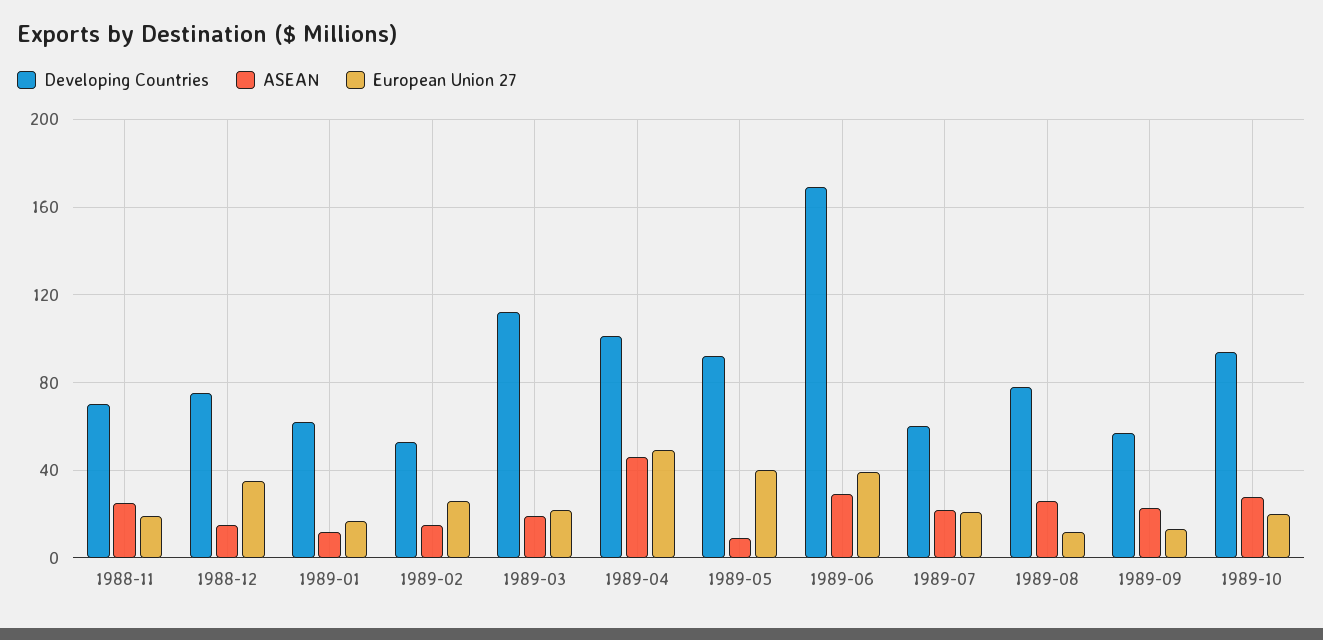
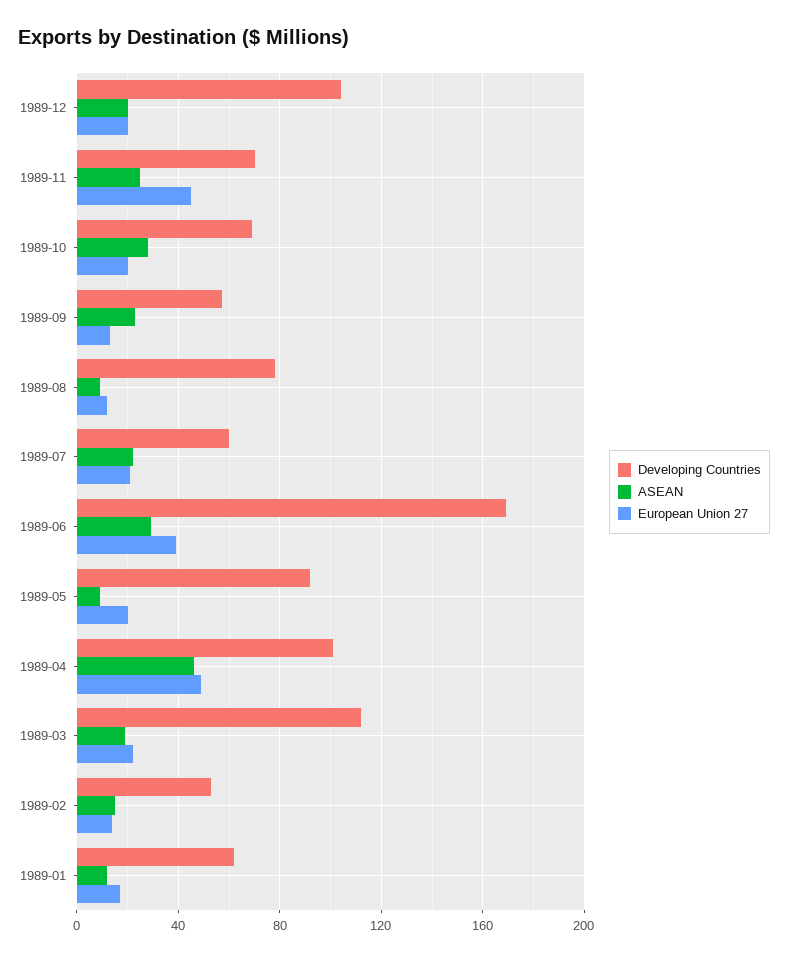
Developing Countries, 1988-11: 70 -> none
ASEAN, 1988-11: 25 -> none
European Union 27, 1988-11: 20 -> none
Developing Countries, 1988-12: 75 -> none
ASEAN, 1988-12: 15 -> none
European Union 27, 1988-12: 35 -> none
European Union 27, 1989-02: 25 -> 15
European Union 27, 1989-05: 40 -> 20
ASEAN, 1989-08: 25 -> 10
Developing Countries, 1989-10: 95 -> 70
Developing Countries, 1989-12: none -> 105
ASEAN, 1989-12: none -> 20
European Union 27, 1989-12: none -> 20
Developing Countries, 1989-11: none -> 70
ASEAN, 1989-11: none -> 25
European Union 27, 1989-11: none -> 45

